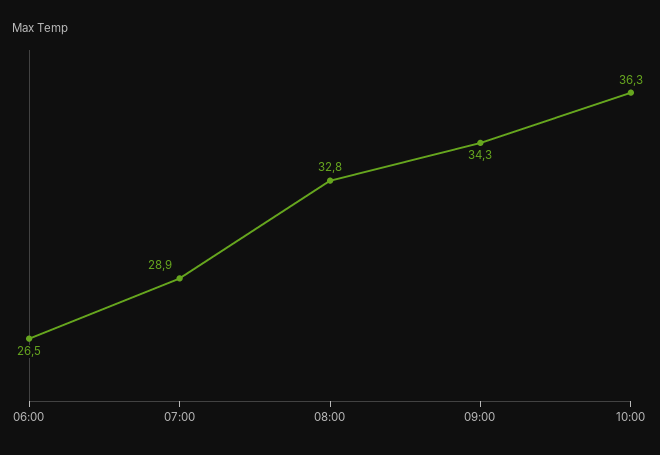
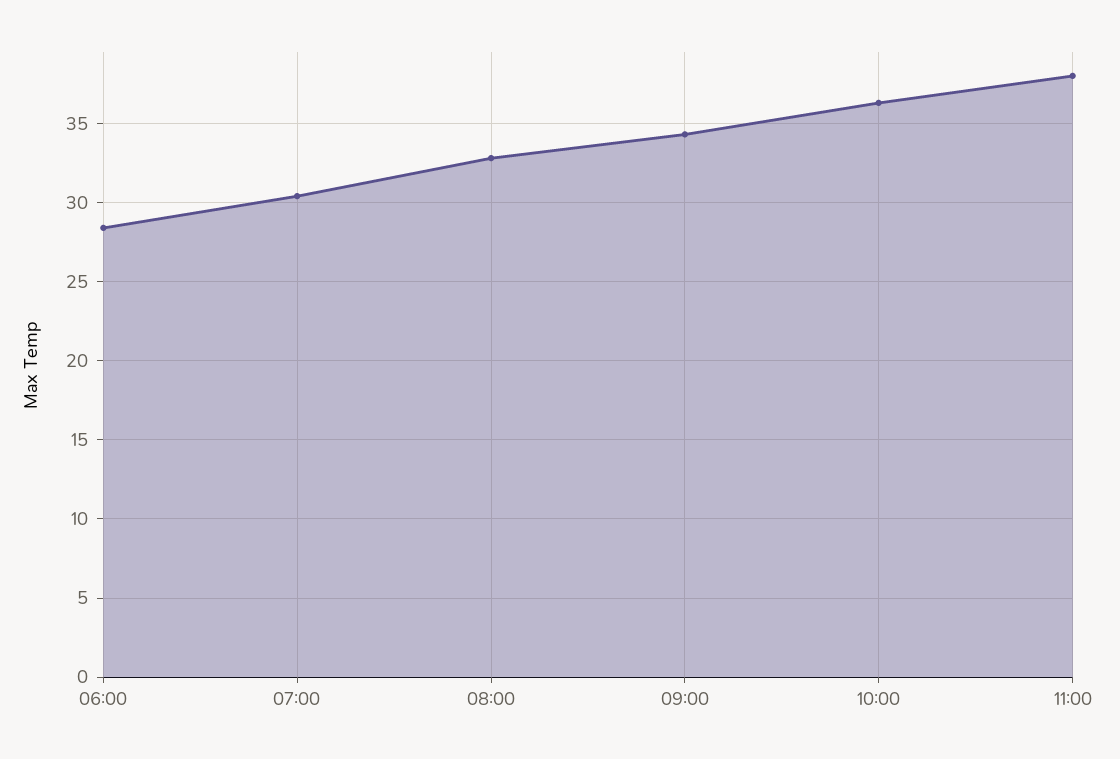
06:00: 26.5 -> 28.5
07:00: 28.9 -> 30.5
11:00: none -> 38

